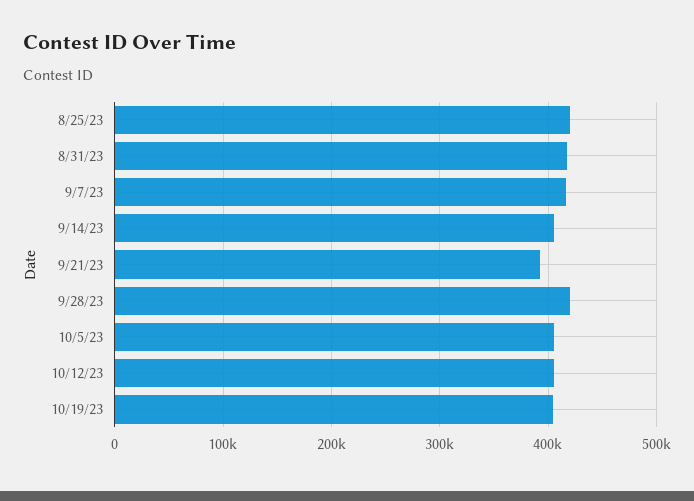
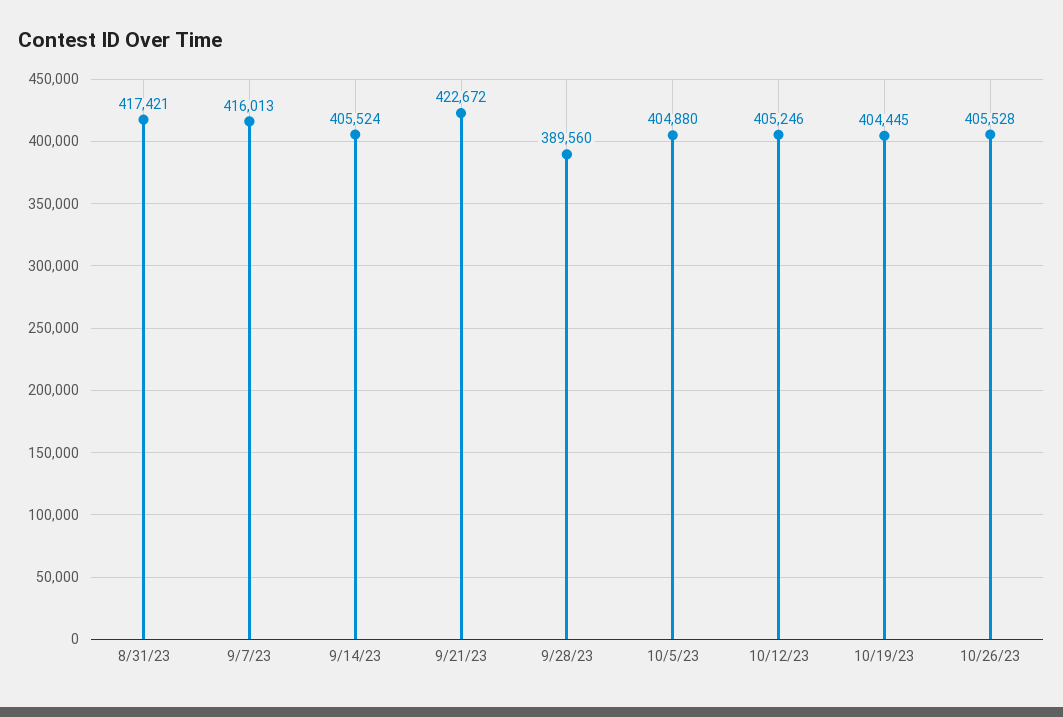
8/25/23: 420000 -> none
9/21/23: 390000 -> 422672
9/28/23: 420000 -> 389560
10/26/23: none -> 405528

